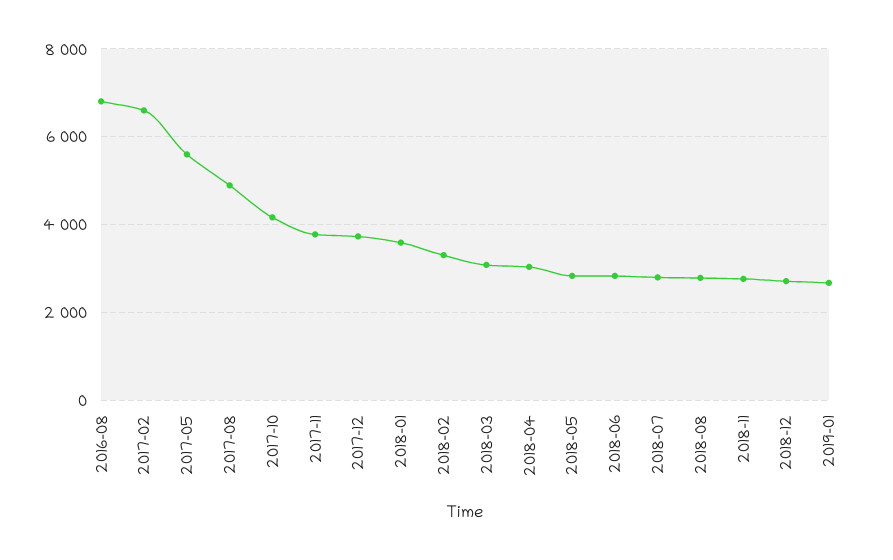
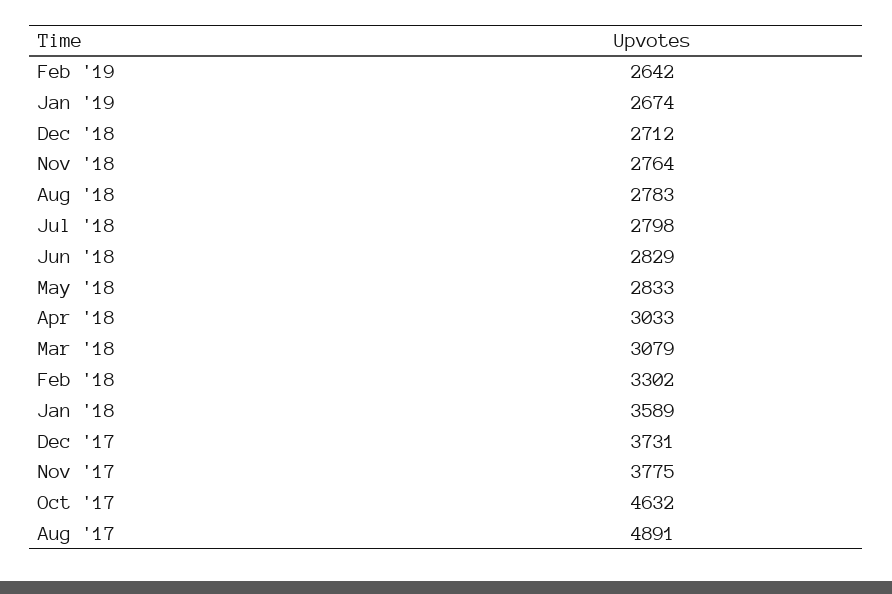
2016-08: 6800 -> none
2017-02: 6600 -> none
2017-05: 5600 -> none
2017-10: 4200 -> 4632
Feb '19: none -> 2642

